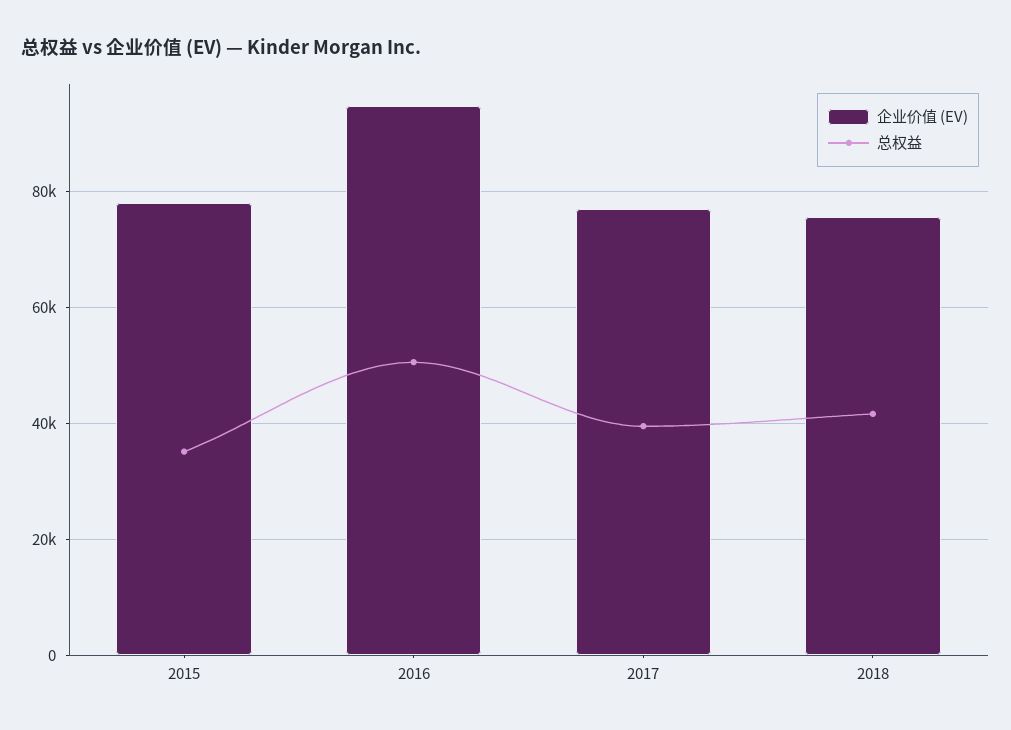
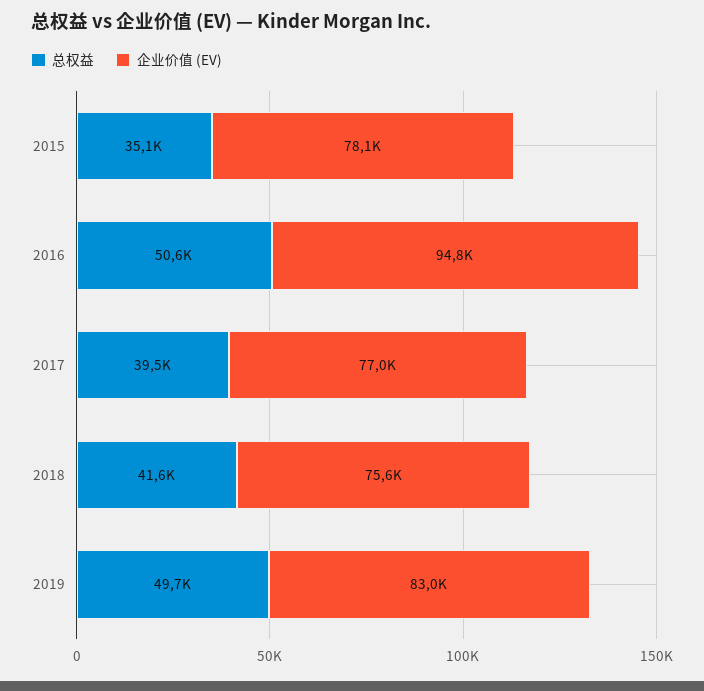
总权益, 2019: none -> 49700
企业价值 (EV), 2019: none -> 83000

